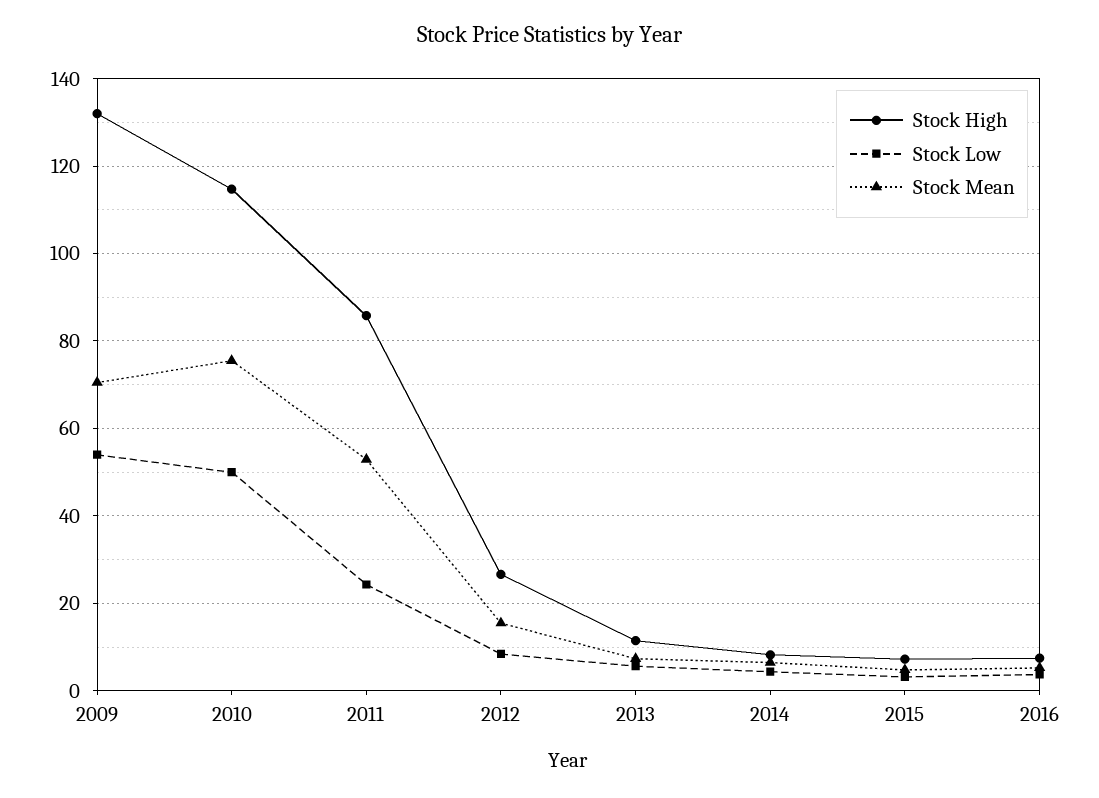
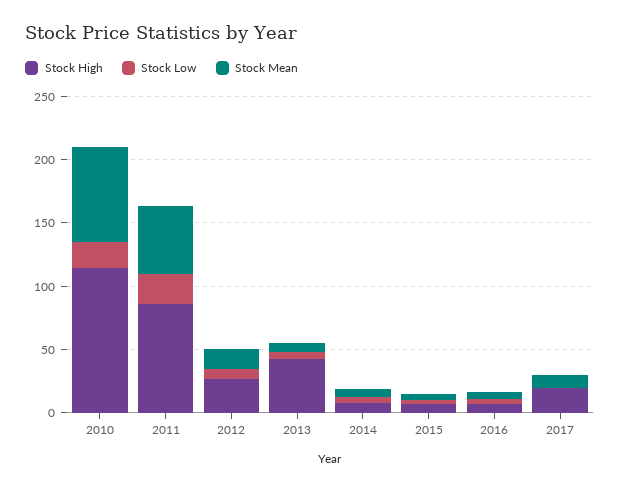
Stock High, 2009: 132 -> none
Stock Low, 2009: 54 -> none
Stock Mean, 2009: 70 -> none
Stock Low, 2010: 50 -> 20
Stock High, 2013: 12 -> 40
Stock High, 2017: none -> 20
Stock Low, 2017: none -> 0
Stock Mean, 2017: none -> 10

